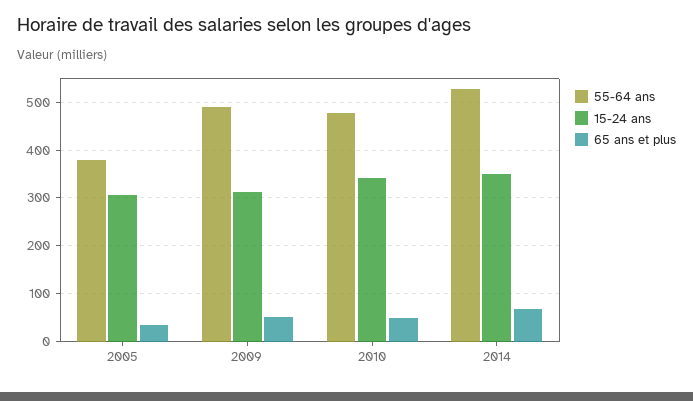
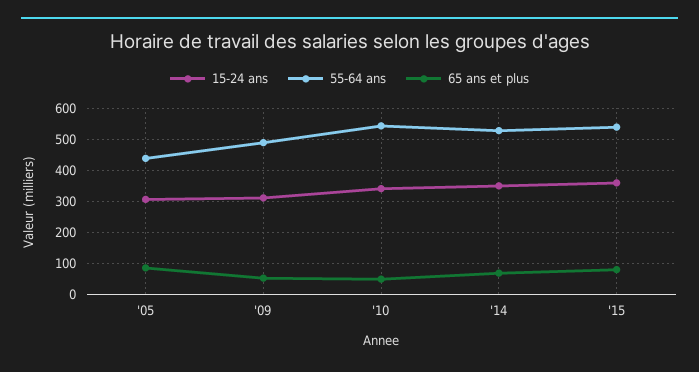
55-64 ans, 2005: 380 -> 440
65 ans et plus, 2005: 40 -> 80
55-64 ans, 2010: 480 -> 540
15-24 ans, '15: none -> 360
55-64 ans, '15: none -> 540
65 ans et plus, '15: none -> 80

